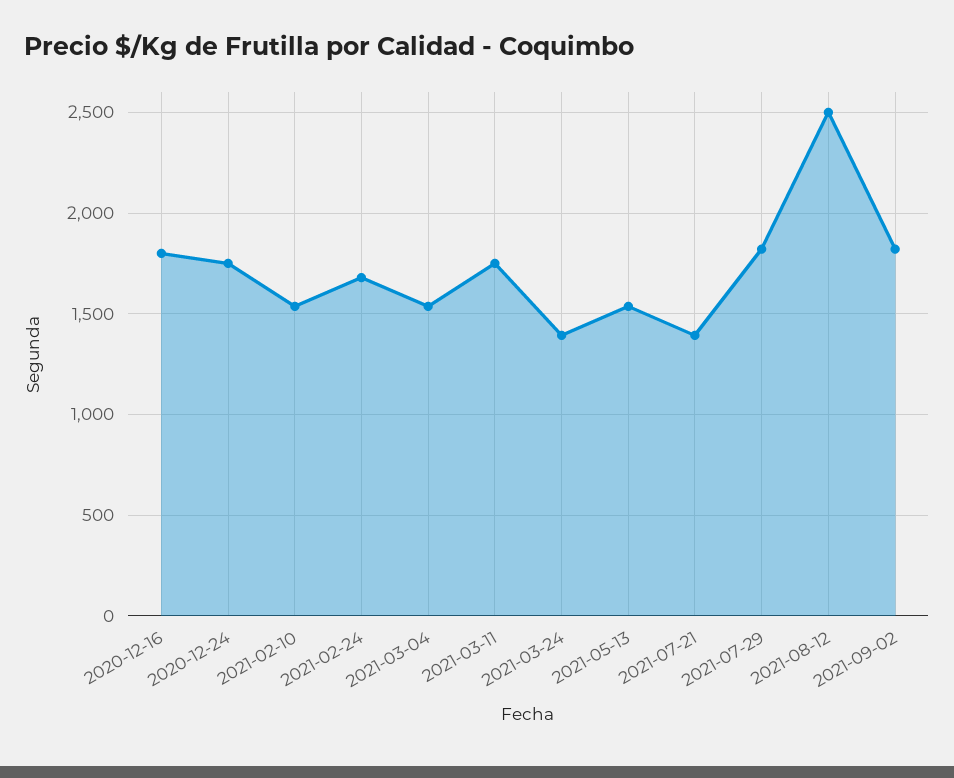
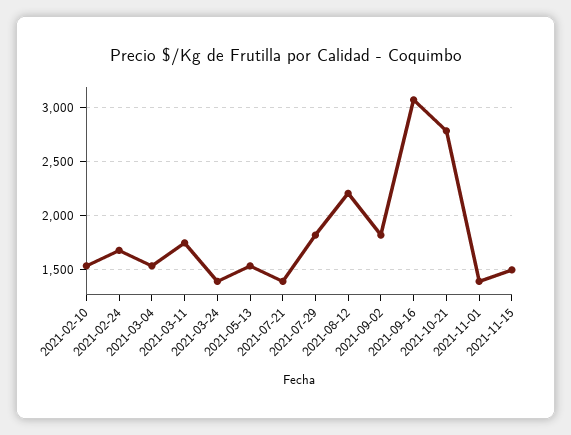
2020-12-16: 1800 -> none
2020-12-24: 1750 -> none
2021-08-12: 2500 -> 2200
2021-09-16: none -> 3100
2021-10-21: none -> 2800
2021-11-01: none -> 1400
2021-11-15: none -> 1500

